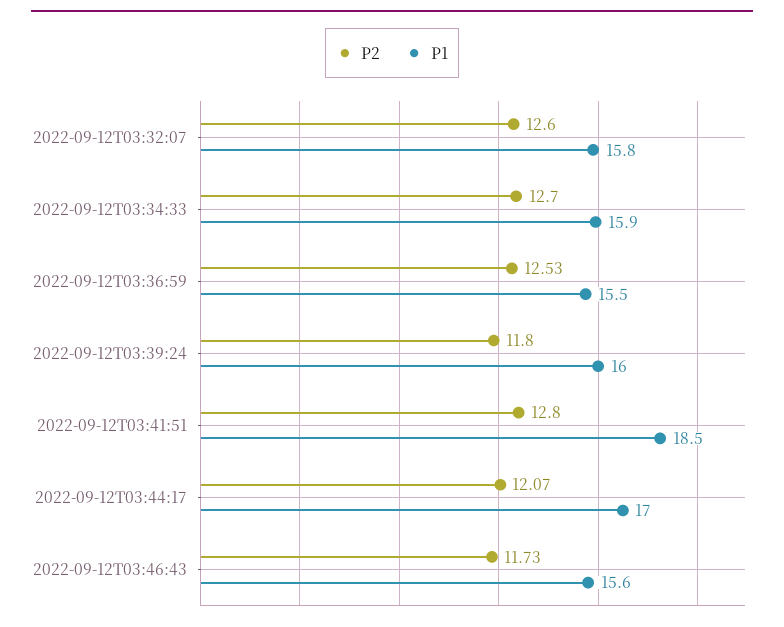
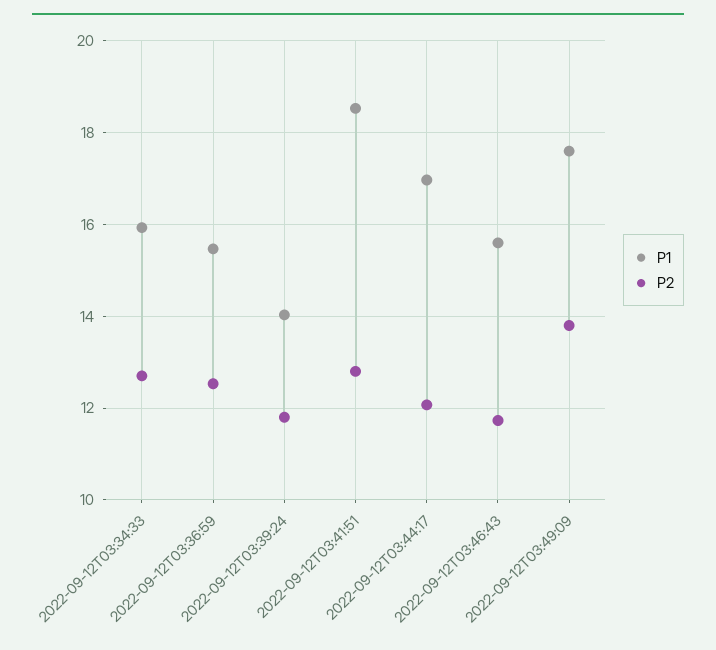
P2, 2022-09-12T03:32:07: 12.6 -> none
P1, 2022-09-12T03:32:07: 15.8 -> none
P1, 2022-09-12T03:39:24: 16 -> 14
P1, 2022-09-12T03:49:09: none -> 17.6
P2, 2022-09-12T03:49:09: none -> 13.8

